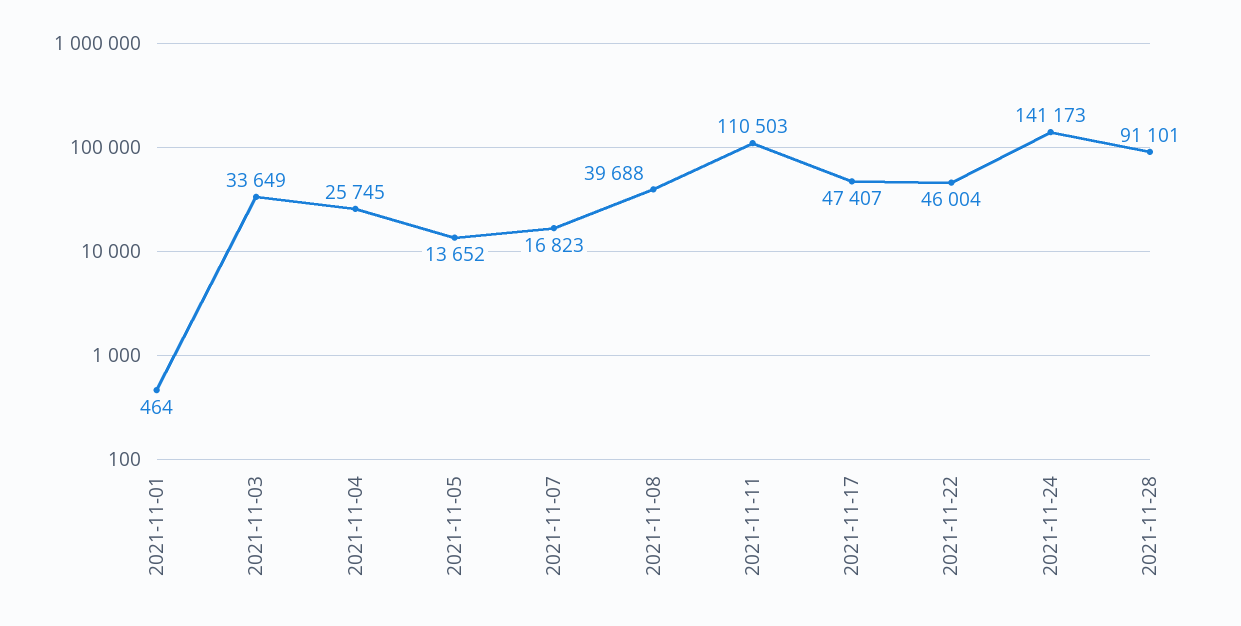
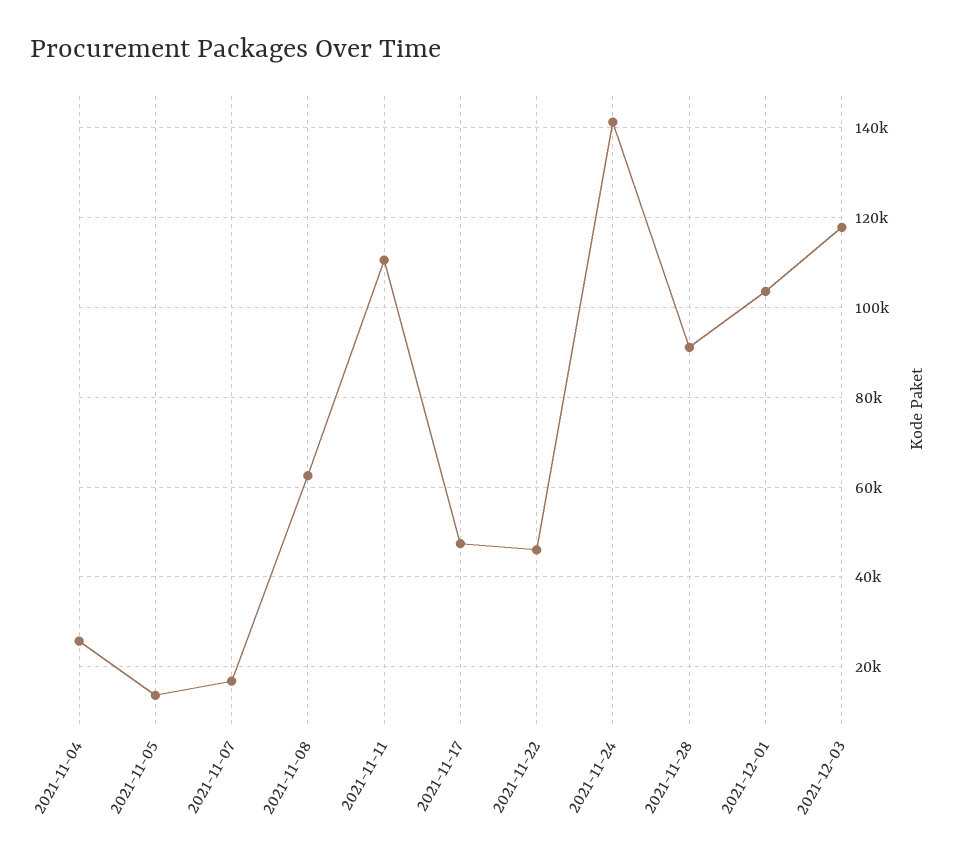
2021-11-01: 464 -> none
2021-11-03: 33649 -> none
2021-11-08: 39688 -> 62000
2021-12-01: none -> 104000
2021-12-03: none -> 118000

